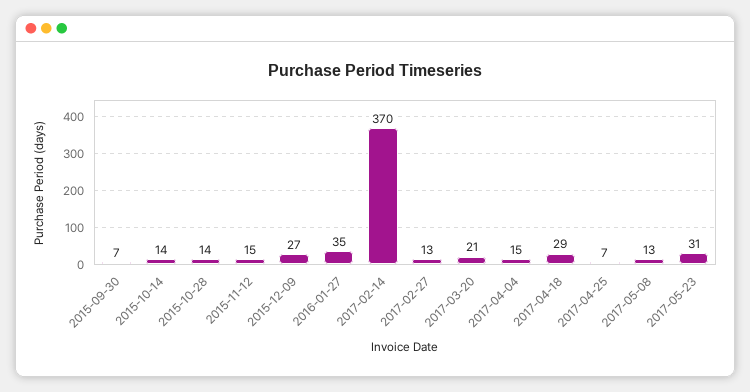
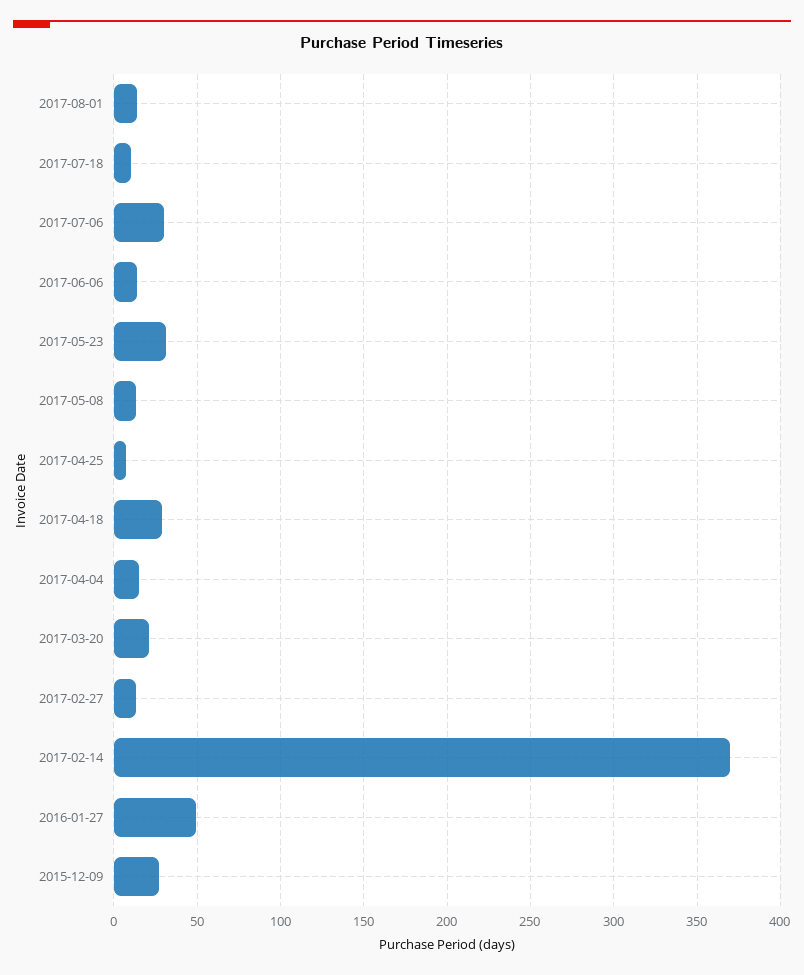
2015-09-30: 7 -> none
2015-10-14: 14 -> none
2015-10-28: 14 -> none
2015-11-12: 15 -> none
2016-01-27: 35 -> 50
2017-08-01: none -> 15
2017-07-18: none -> 10
2017-07-06: none -> 30
2017-06-06: none -> 15

